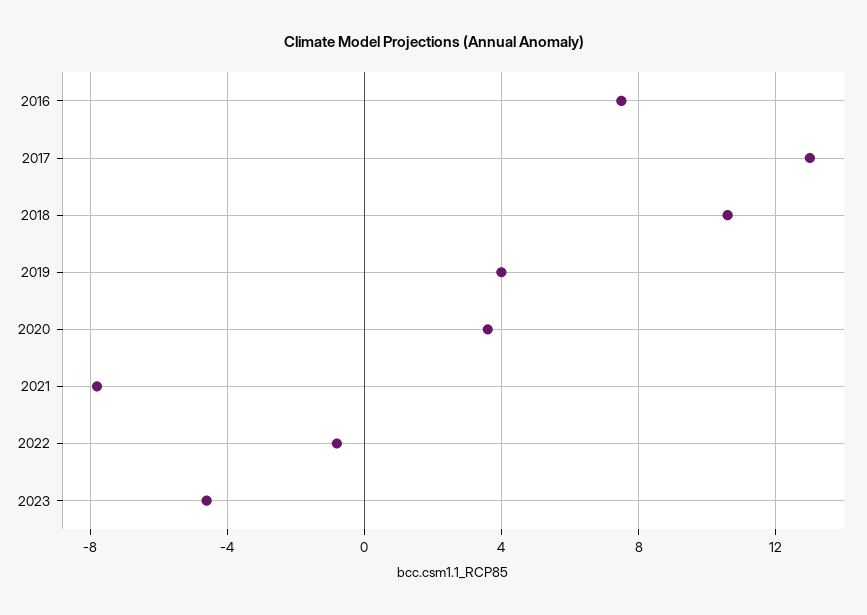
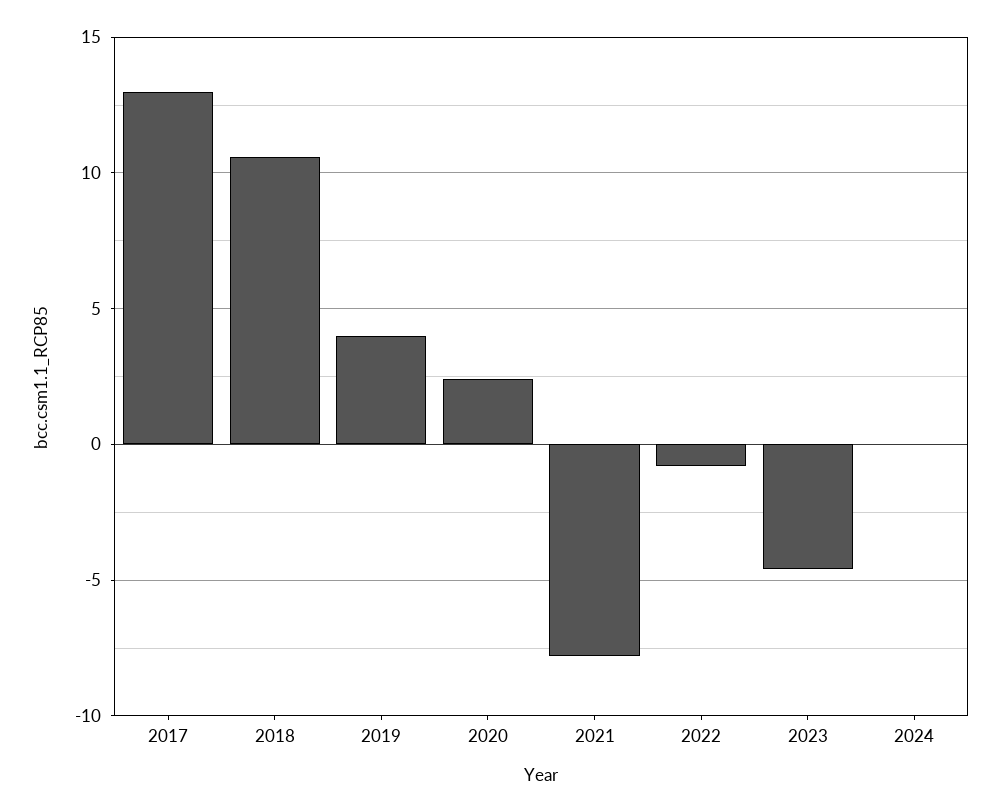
2016: 7.5 -> none
2020: 3.5 -> 2.5
2024: none -> 0

